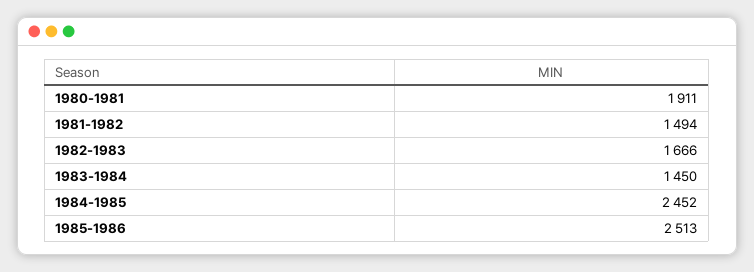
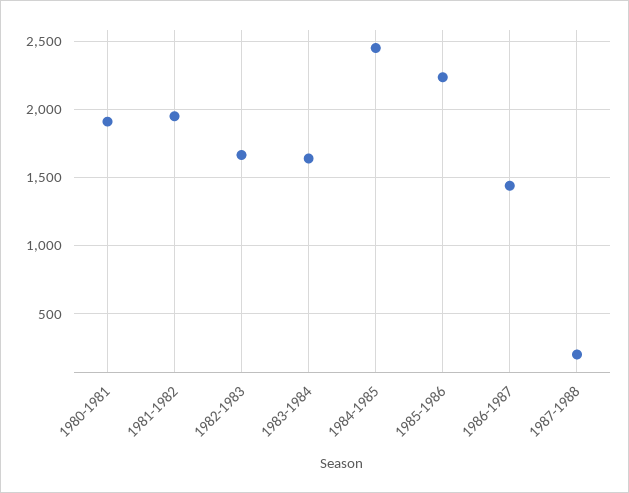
1981-1982: 1494 -> 1950
1983-1984: 1450 -> 1650
1985-1986: 2513 -> 2250
1986-1987: none -> 1450
1987-1988: none -> 200

